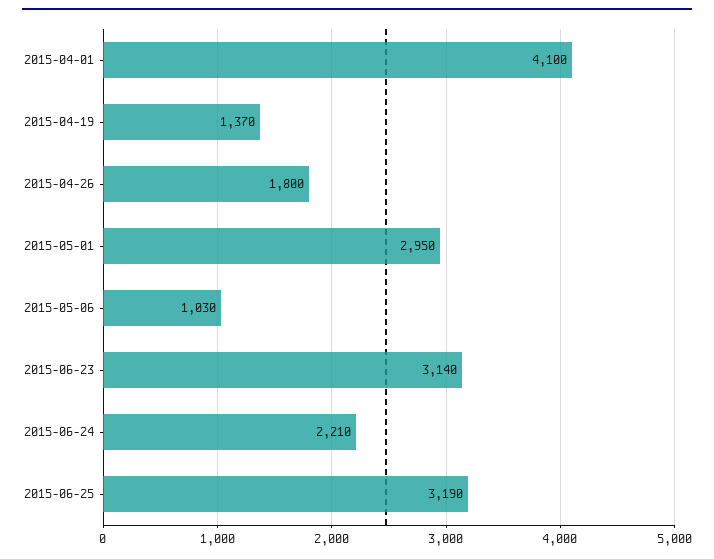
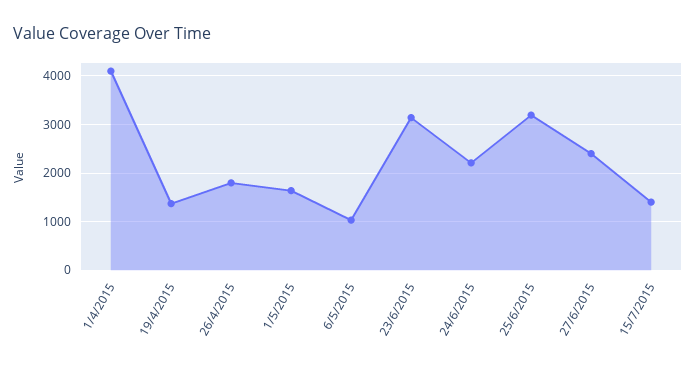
2015-05-01: 2950 -> 1600
27/6/2015: none -> 2400
15/7/2015: none -> 1400

